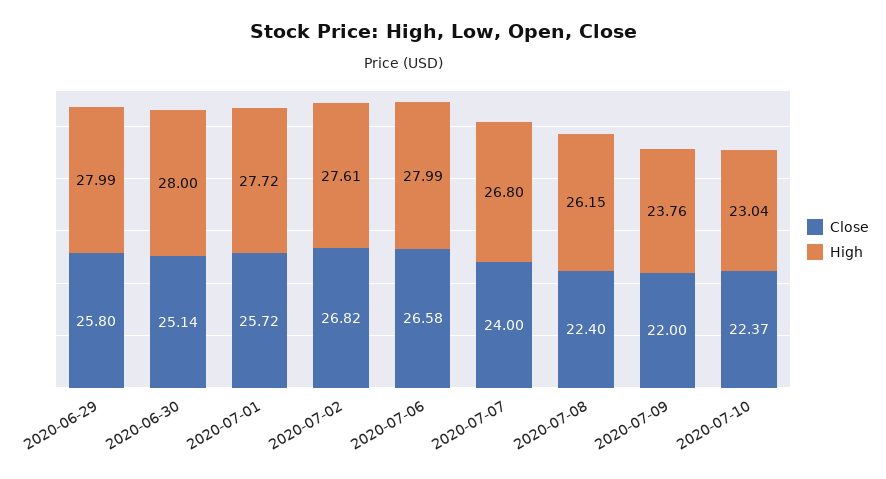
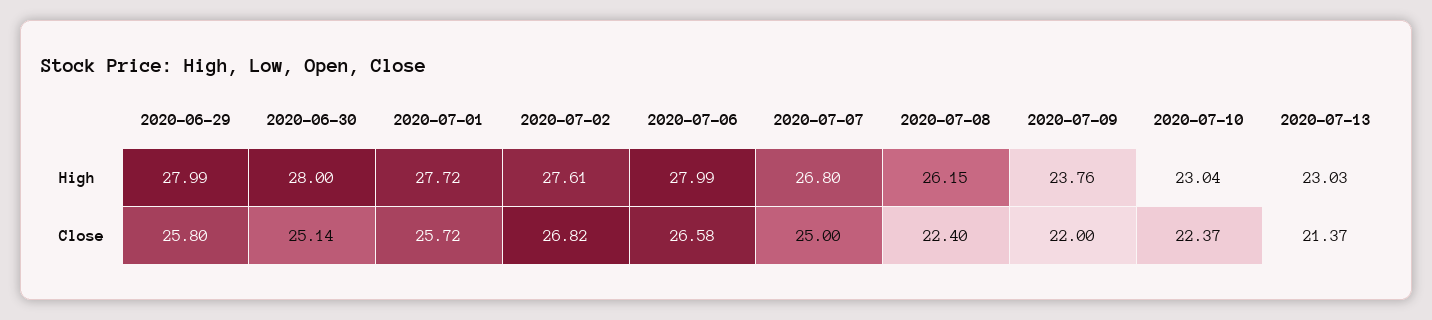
Close, 2020-07-07: 24 -> 25
High, 2020-07-13: none -> 23.03
Close, 2020-07-13: none -> 21.37

